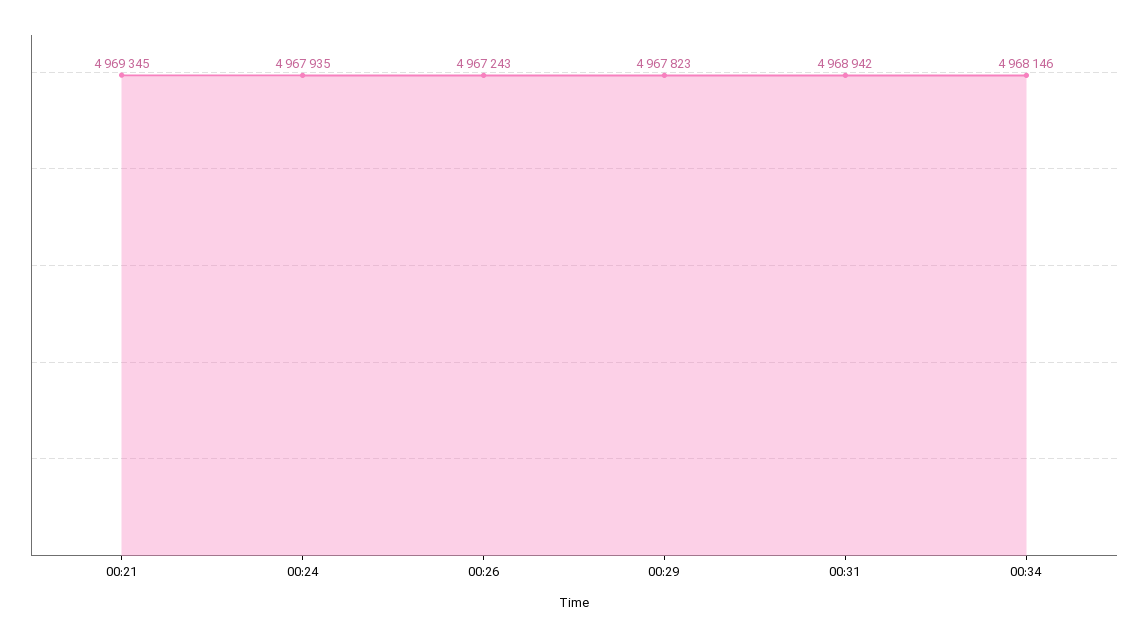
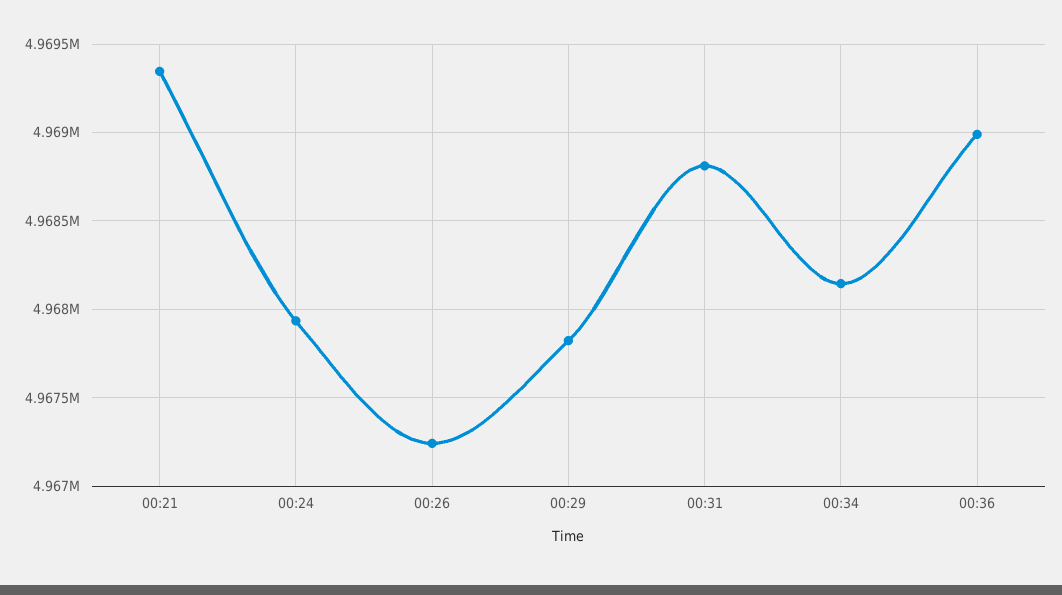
00:31: 4968942 -> 4968800
00:36: none -> 4969000

